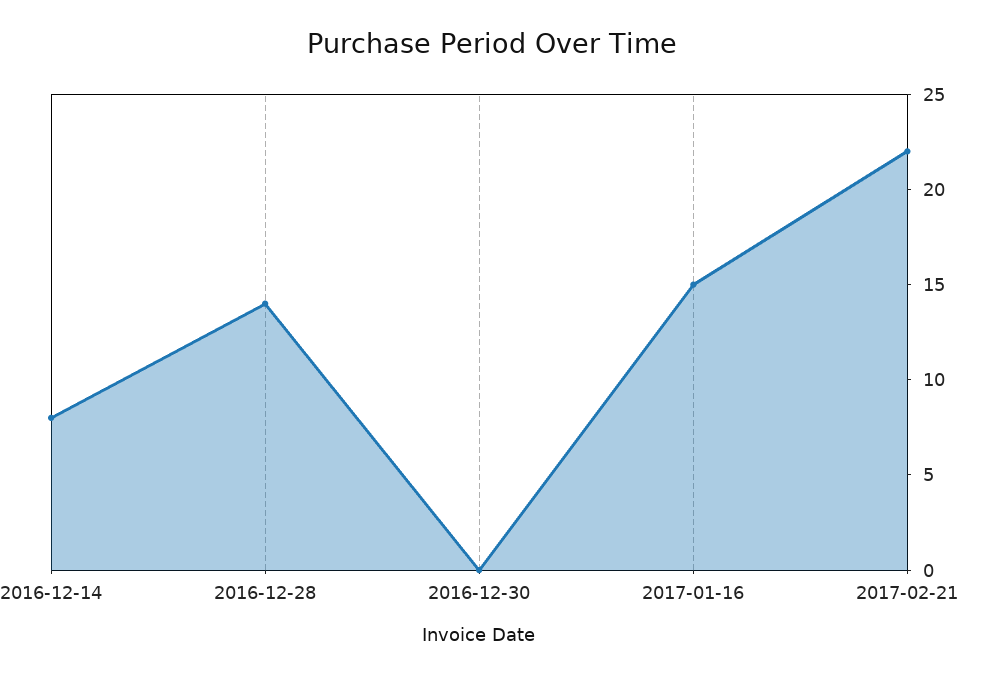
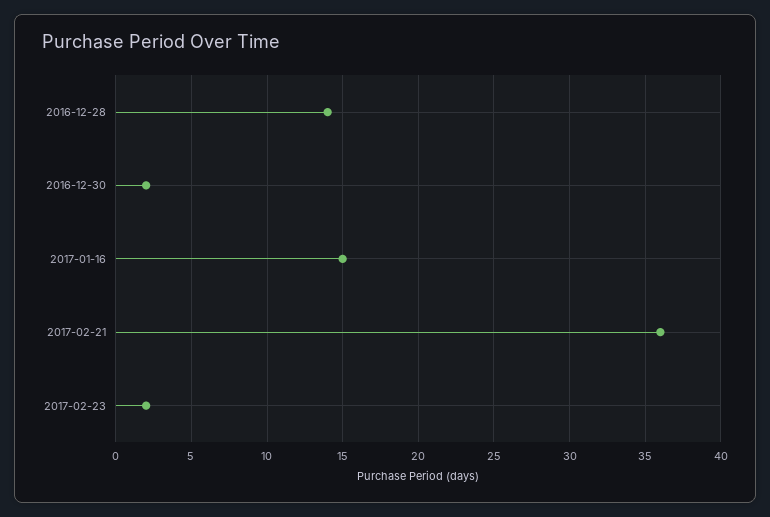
2016-12-14: 8 -> none
2016-12-30: 0 -> 2
2017-02-21: 22 -> 36
2017-02-23: none -> 2

